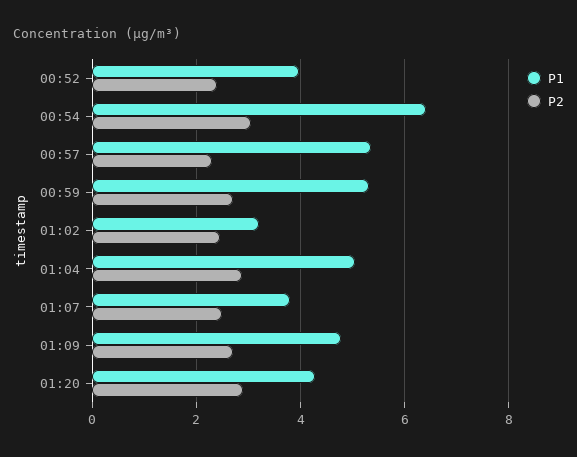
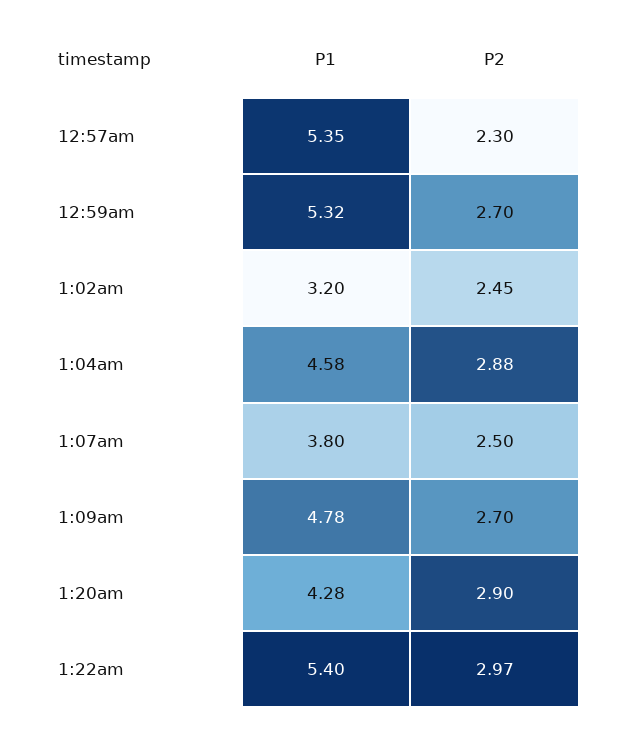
P1, 00:52: 4 -> none
P2, 00:52: 2.4 -> none
P1, 00:54: 6.4 -> none
P2, 00:54: 3 -> none
P1, 01:04: 5 -> 4.58
P1, 1:22am: none -> 5.4
P2, 1:22am: none -> 2.97

